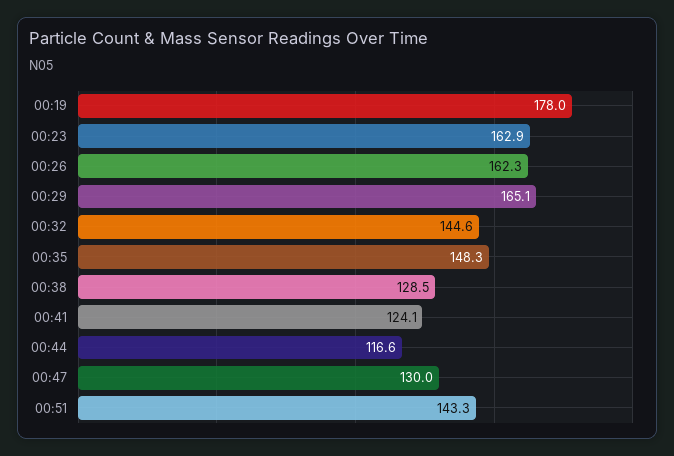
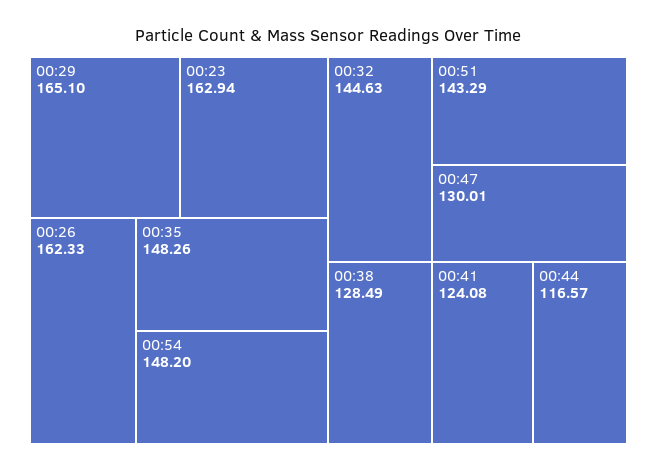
00:19: 178 -> none
00:54: none -> 148.2

